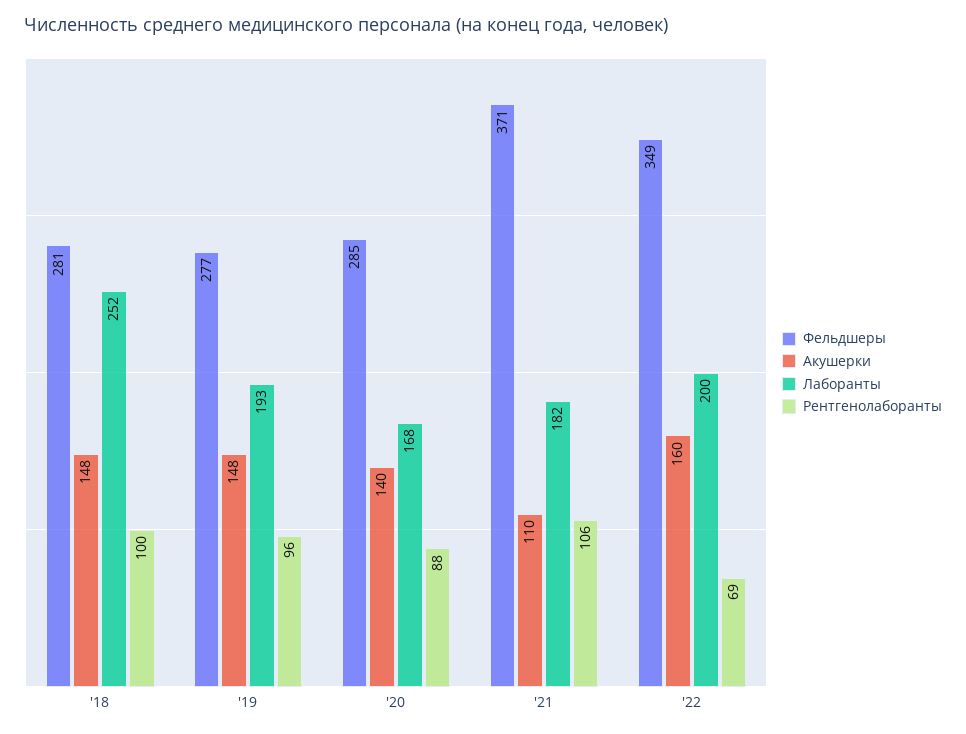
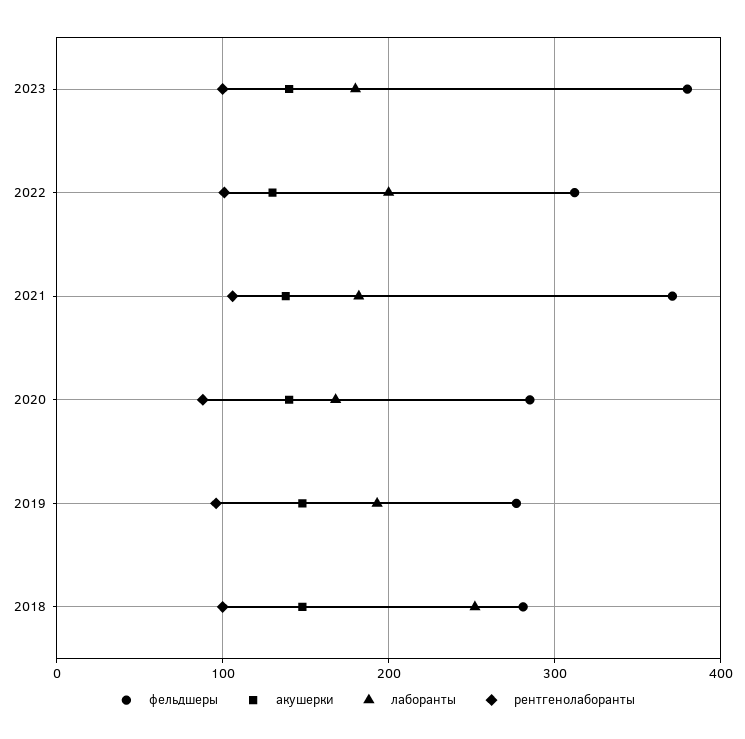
Акушерки, '21: 110 -> 140
Фельдшеры, '22: 349 -> 310
Акушерки, '22: 160 -> 130
Рентгенолаборанты, '22: 69 -> 100
Фельдшеры, 2023: none -> 380
Акушерки, 2023: none -> 140
Лаборанты, 2023: none -> 180
Рентгенолаборанты, 2023: none -> 100

